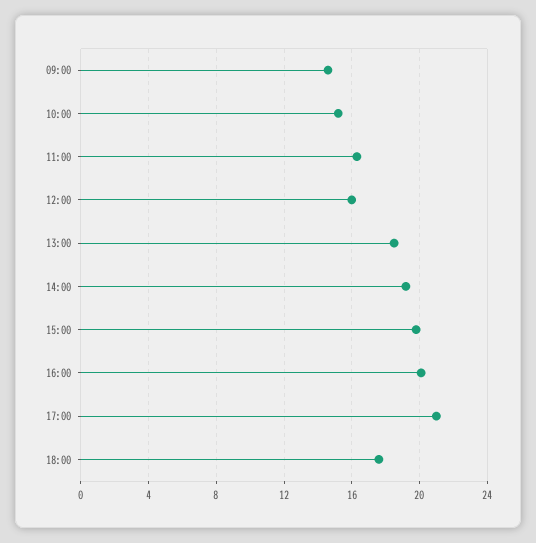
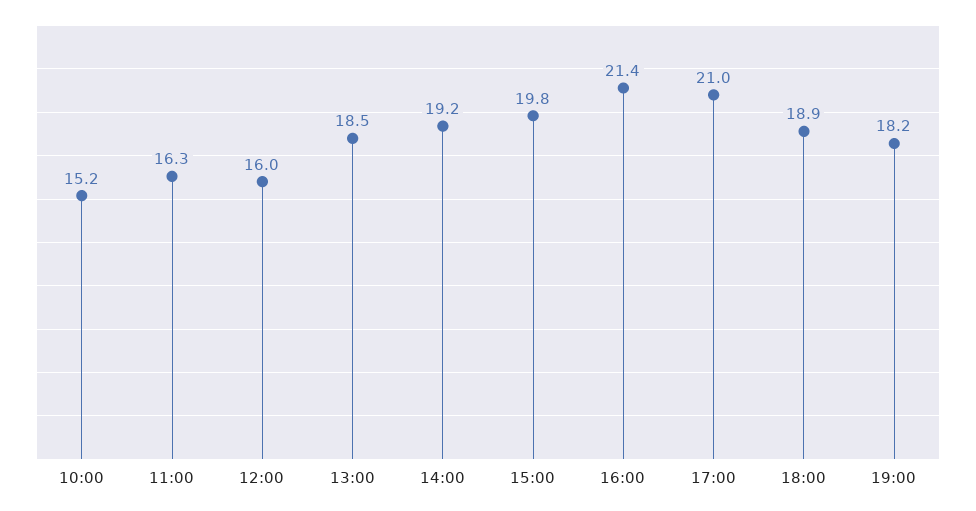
09:00: 14.5 -> none
16:00: 20 -> 21.4
18:00: 17.5 -> 18.9
19:00: none -> 18.2

